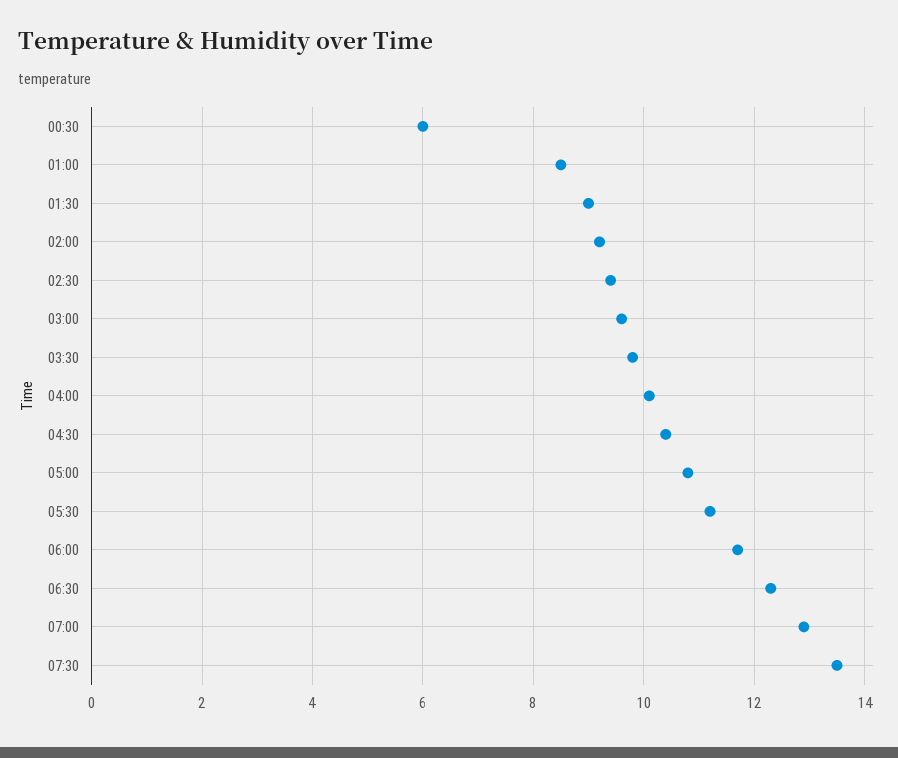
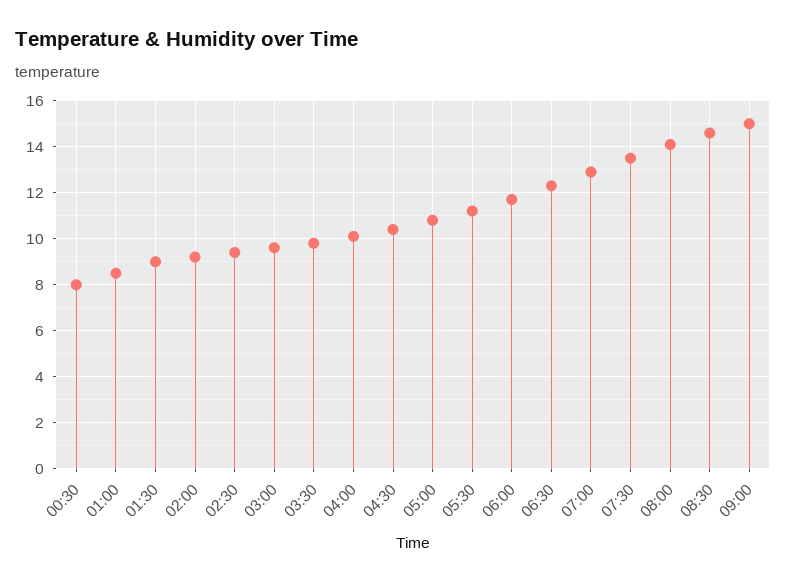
00:30: 6 -> 8
08:00: none -> 14
08:30: none -> 14.5
09:00: none -> 15

